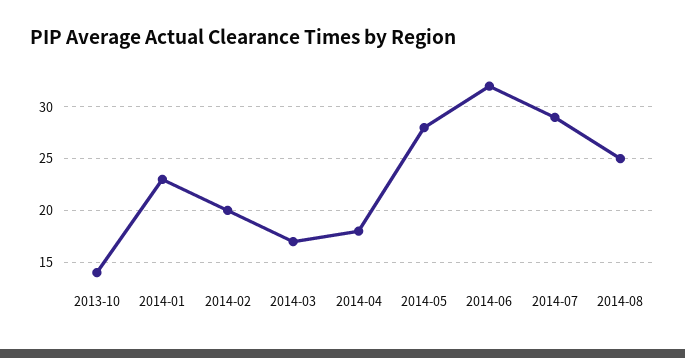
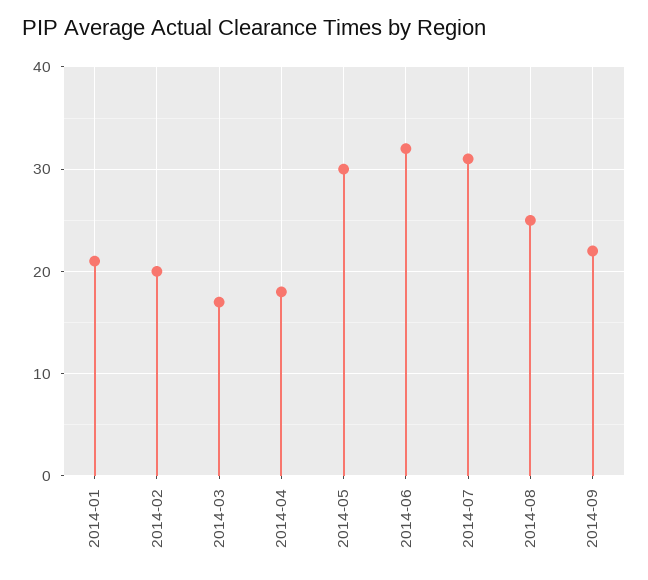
2013-10: 14 -> none
2014-01: 23 -> 21
2014-05: 28 -> 30
2014-07: 29 -> 31
2014-09: none -> 22

